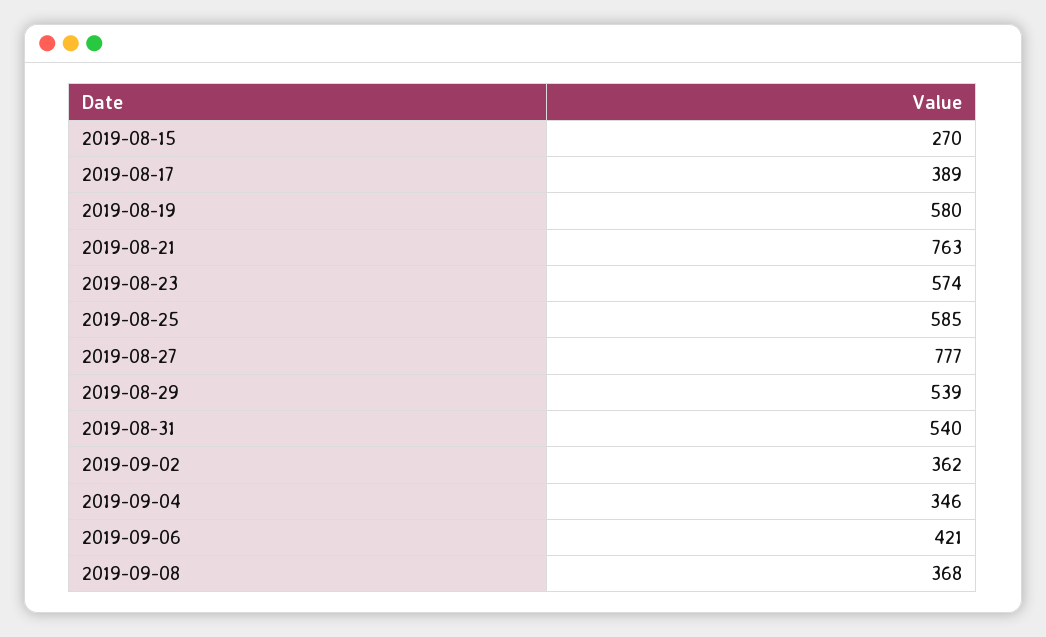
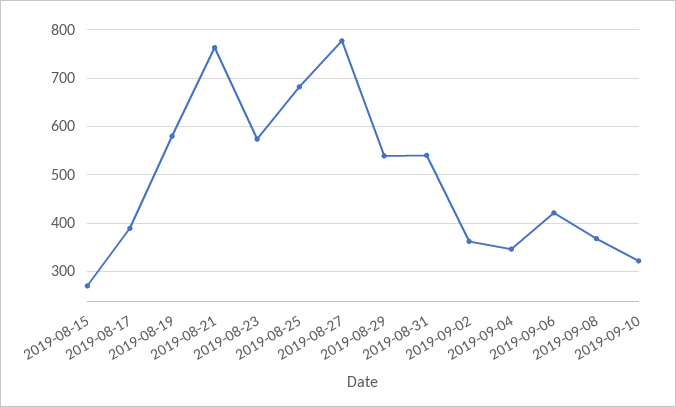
2019-08-25: 585 -> 680
2019-09-10: none -> 320

